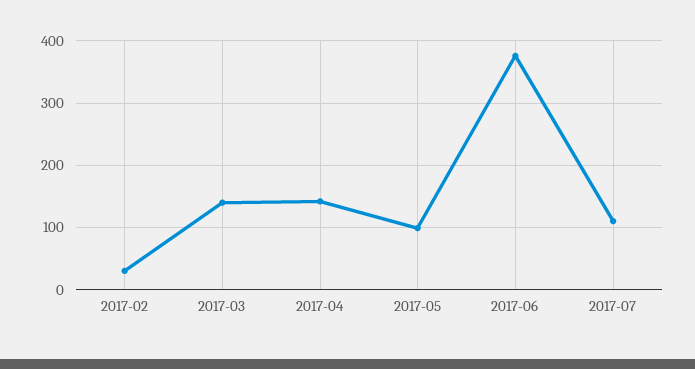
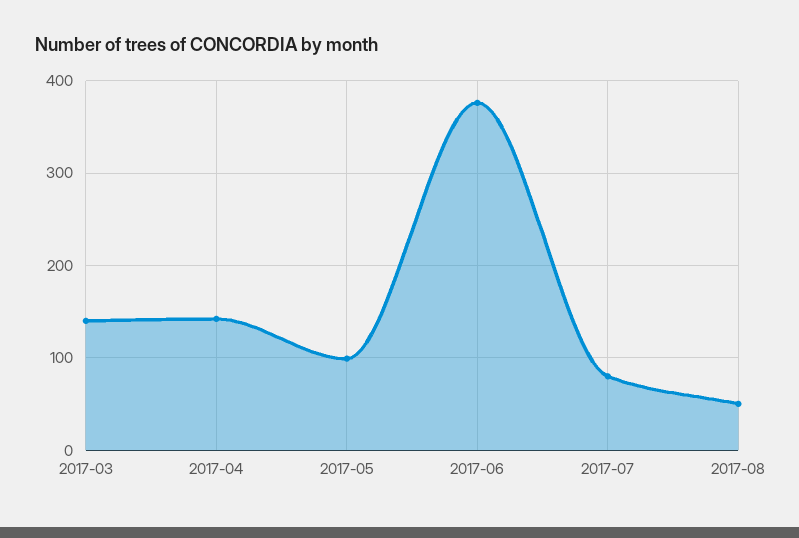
2017-02: 30 -> none
2017-07: 110 -> 80
2017-08: none -> 50

